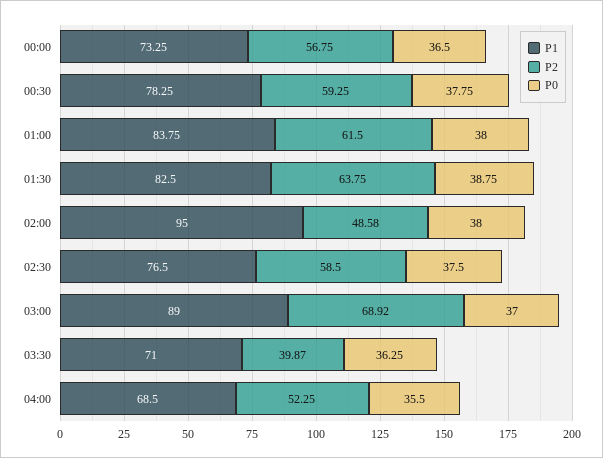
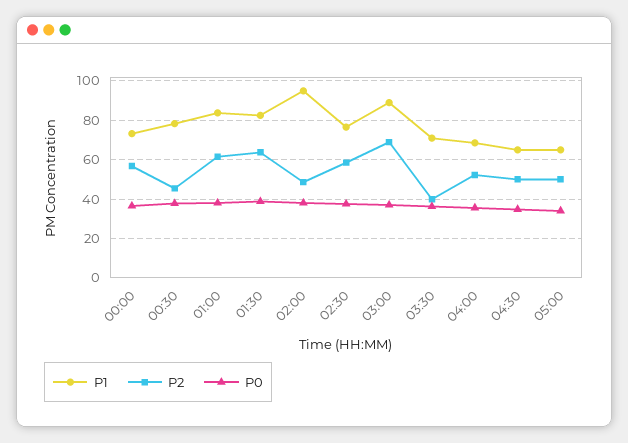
P2, 00:30: 59.25 -> 45
P1, 04:30: none -> 65
P2, 04:30: none -> 50
P0, 04:30: none -> 35
P1, 05:00: none -> 65
P2, 05:00: none -> 50
P0, 05:00: none -> 35

